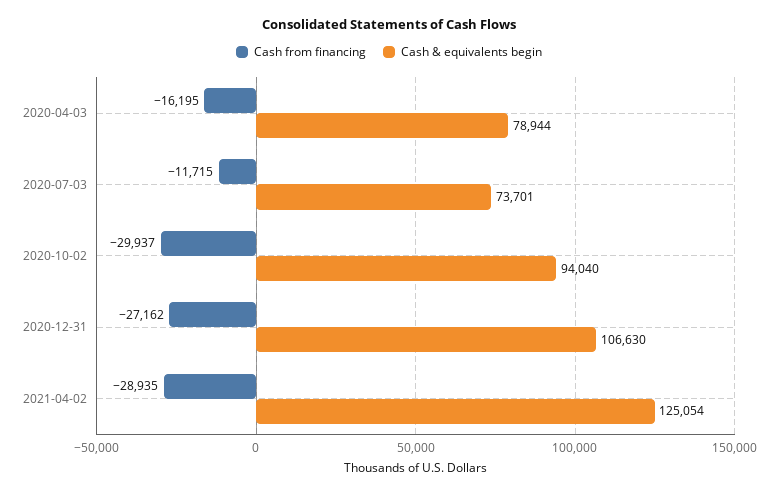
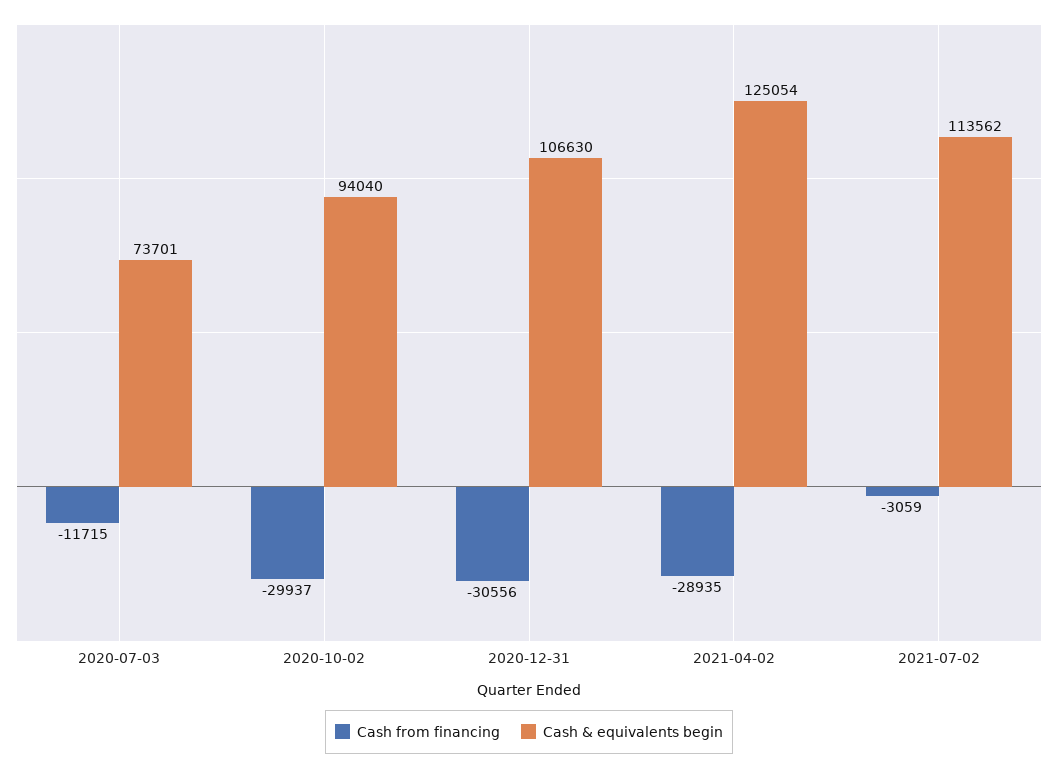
Cash from financing, 2020-04-03: -16195 -> none
Cash & equivalents begin, 2020-04-03: 78944 -> none
Cash from financing, 2020-12-31: -27162 -> -30556
Cash from financing, 2021-07-02: none -> -3059
Cash & equivalents begin, 2021-07-02: none -> 113562

